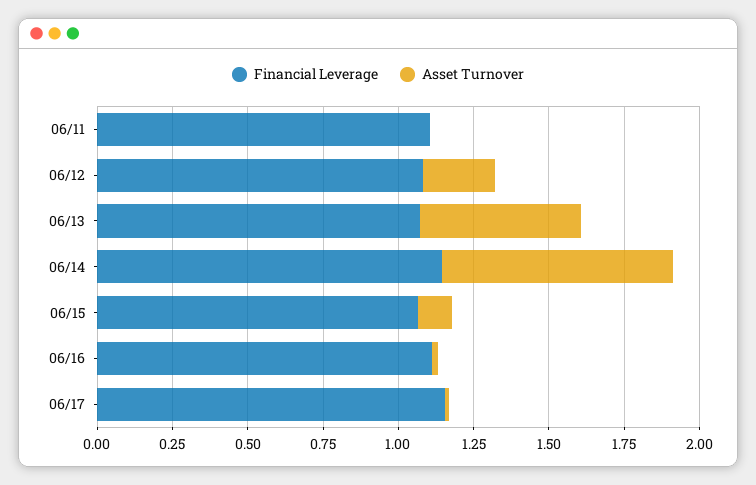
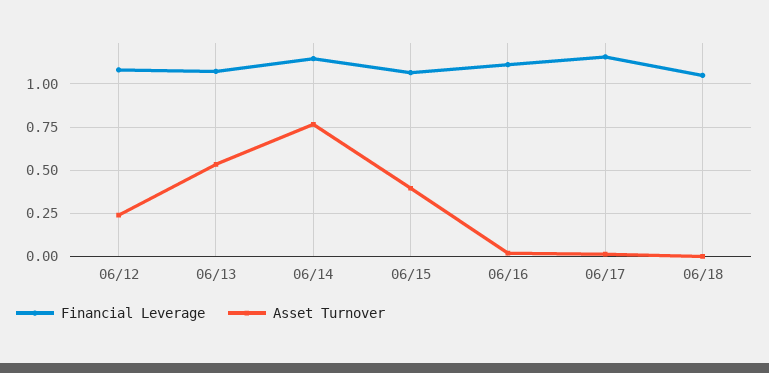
Financial Leverage, 06/11: 1.1 -> none
Asset Turnover, 06/11: 0 -> none
Asset Turnover, 06/15: 0.1 -> 0.4
Financial Leverage, 06/18: none -> 1.05
Asset Turnover, 06/18: none -> 0

